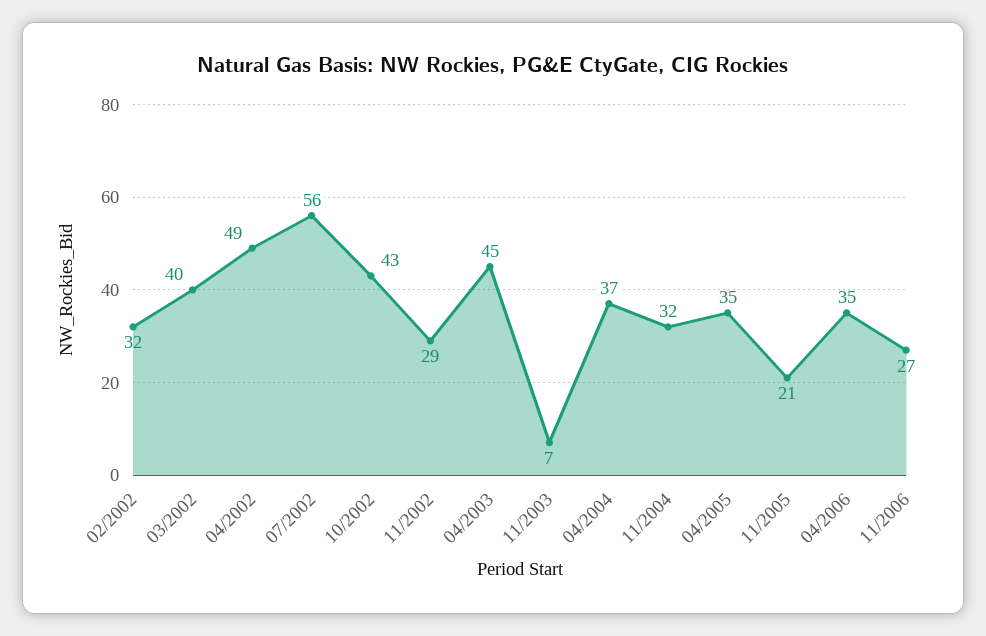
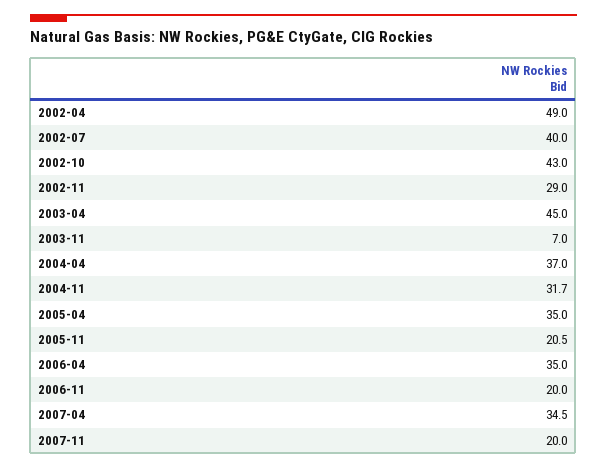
02/2002: 32 -> none
03/2002: 40 -> none
07/2002: 56 -> 40
11/2006: 27 -> 20
2007-04: none -> 34.5
2007-11: none -> 20

